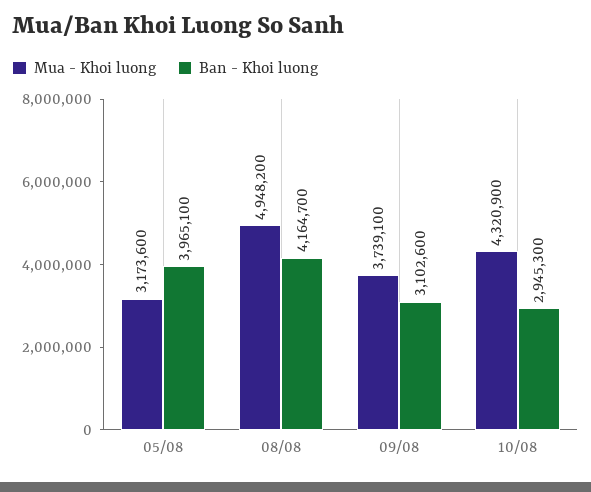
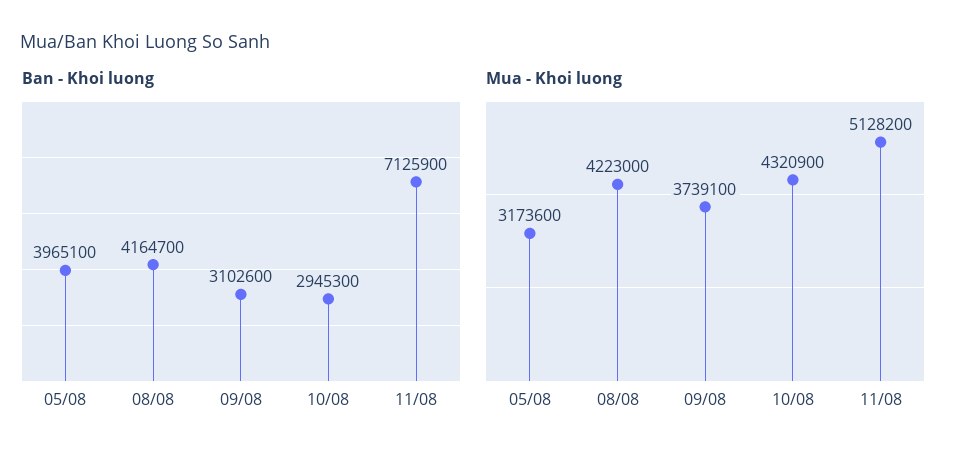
Mua - Khoi luong, 08/08: 4948200 -> 4223000
Ban - Khoi luong, 11/08: none -> 7125900
Mua - Khoi luong, 11/08: none -> 5128200

